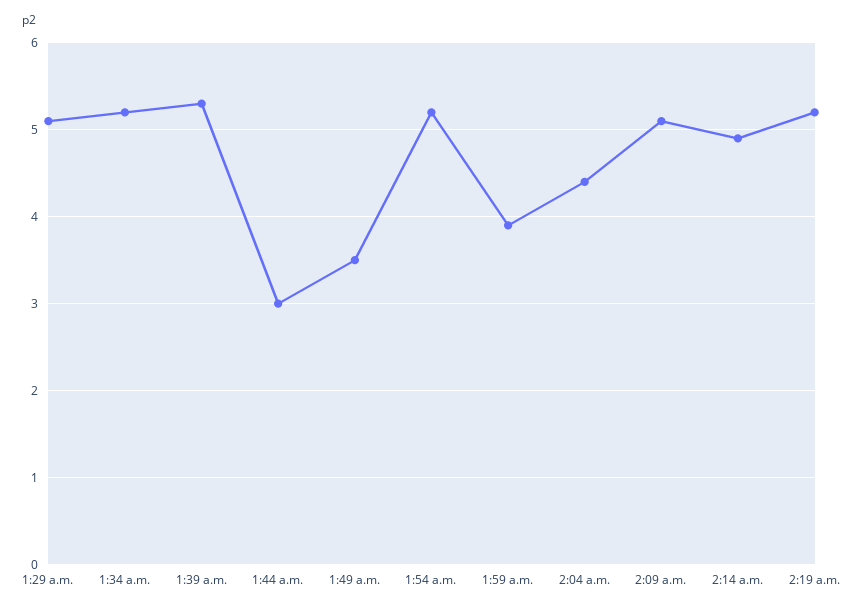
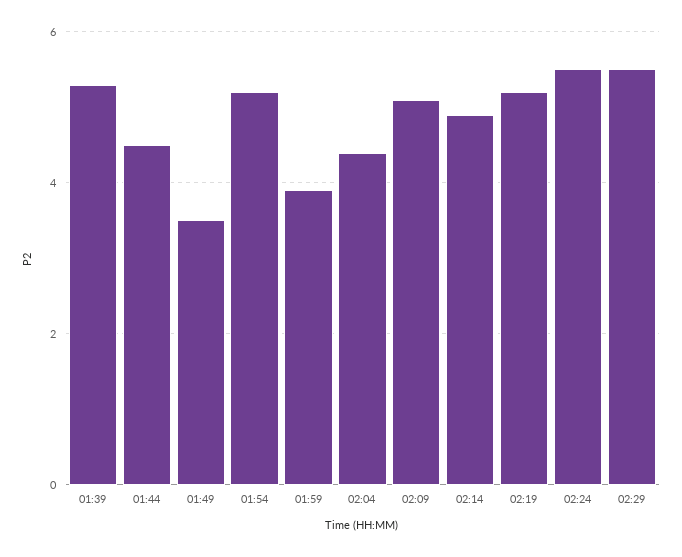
1:29 a.m.: 5.1 -> none
1:34 a.m.: 5.2 -> none
1:44 a.m.: 3 -> 4.5
02:24: none -> 5.5
02:29: none -> 5.5

